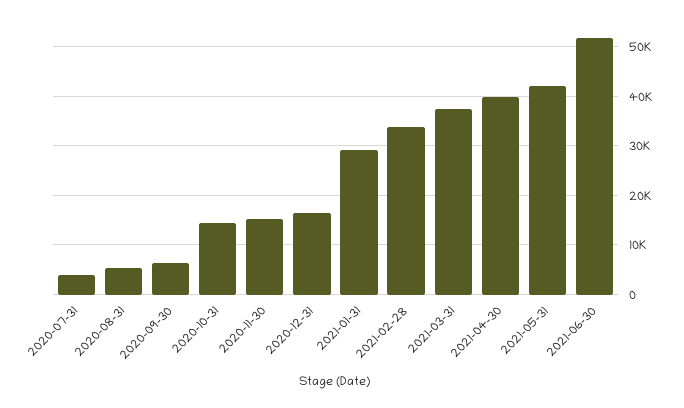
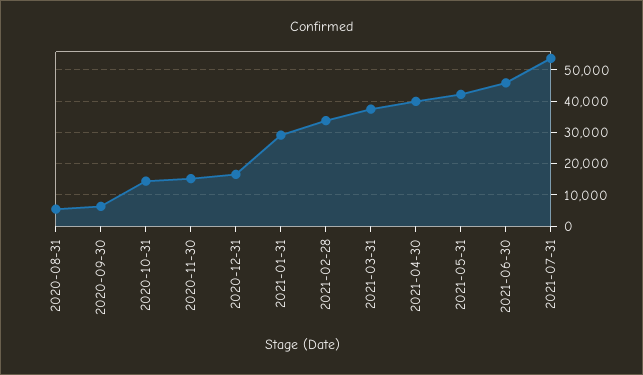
2020-07-31: 4000 -> none
2021-06-30: 52000 -> 46000
2021-07-31: none -> 54000

